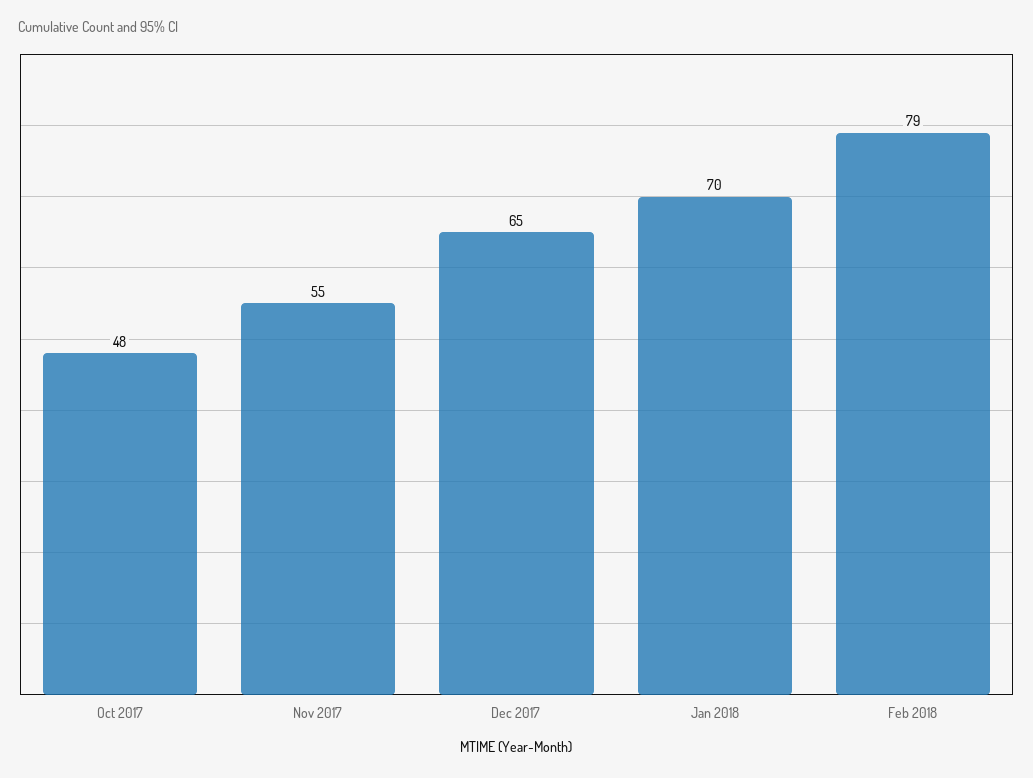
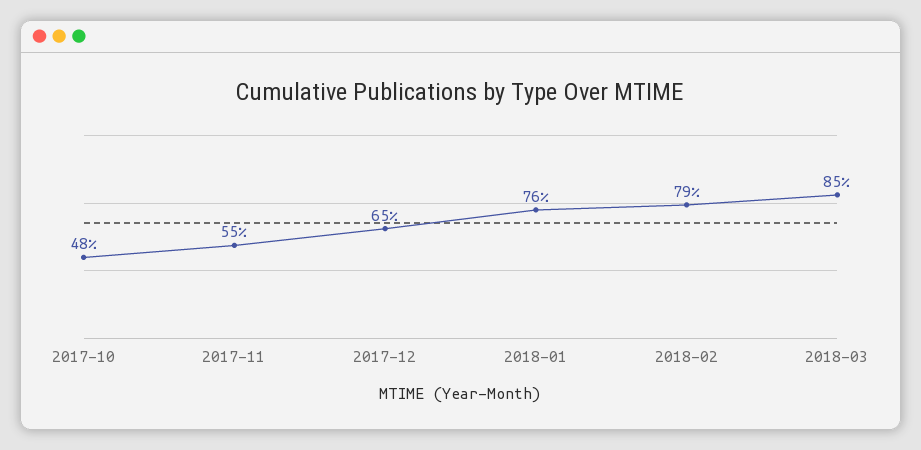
Jan 2018: 70 -> 76
2018-03: none -> 85

